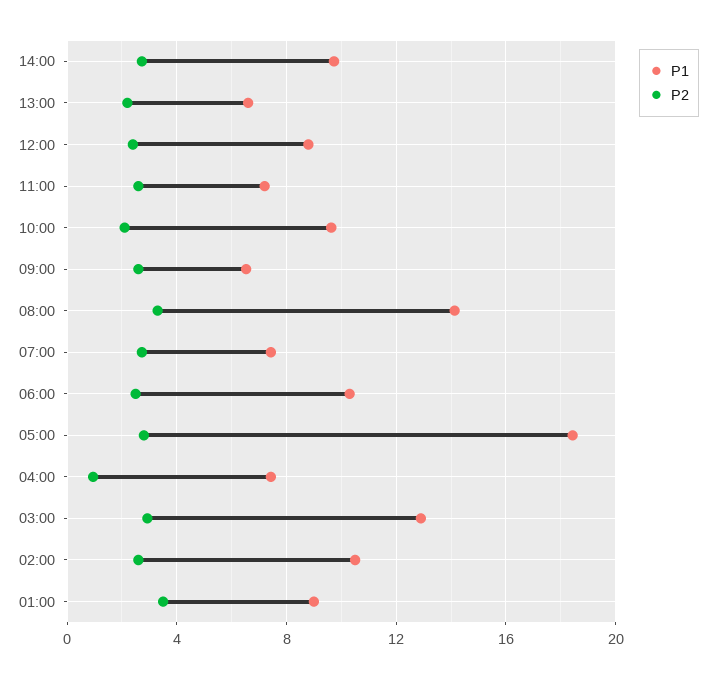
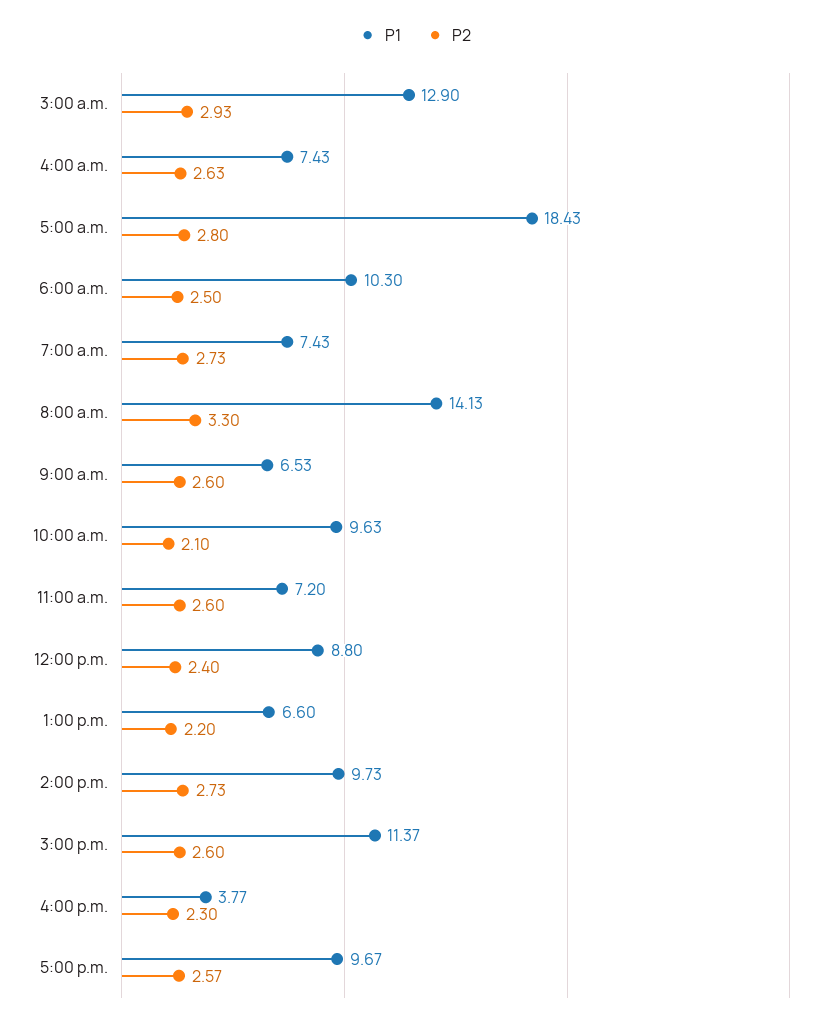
P2, 04:00: 1 -> 2.63
P1, 02:00: 10.5 -> none
P2, 02:00: 2.5 -> none
P1, 01:00: 9 -> none
P2, 01:00: 3.5 -> none
P1, 3:00 p.m.: none -> 11.37
P2, 3:00 p.m.: none -> 2.6
P1, 4:00 p.m.: none -> 3.77
P2, 4:00 p.m.: none -> 2.3
P1, 5:00 p.m.: none -> 9.67
P2, 5:00 p.m.: none -> 2.57

